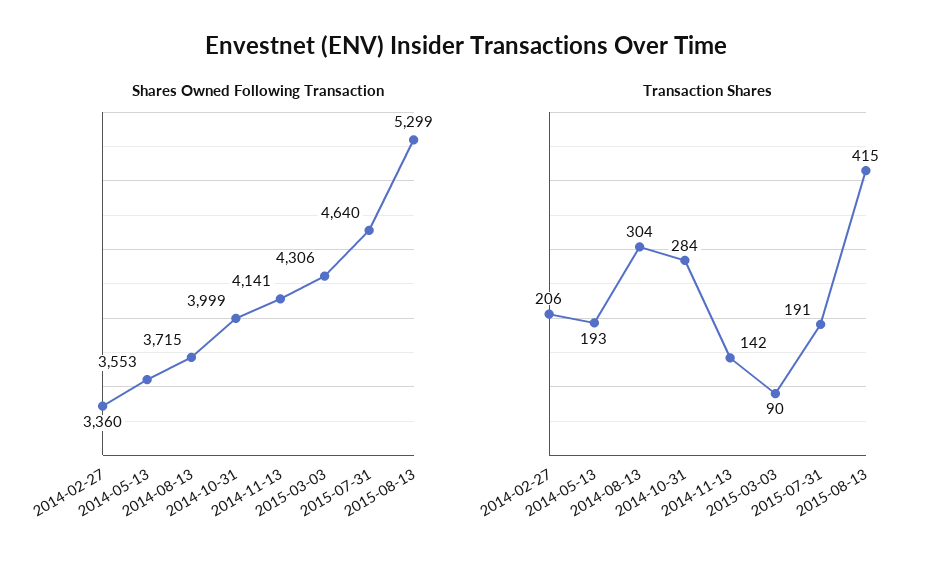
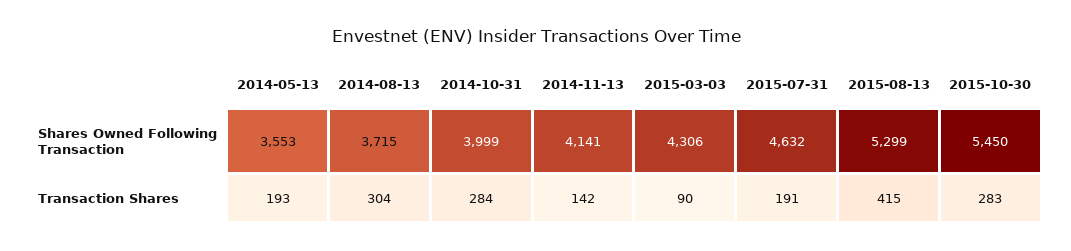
Shares Owned Following Transaction, 2014-02-27: 3360 -> none
Shares Owned Following Transaction, 2015-07-31: 4640 -> 4632
Transaction Shares, 2014-02-27: 206 -> none
Shares Owned Following Transaction, 2015-10-30: none -> 5450
Transaction Shares, 2015-10-30: none -> 283

